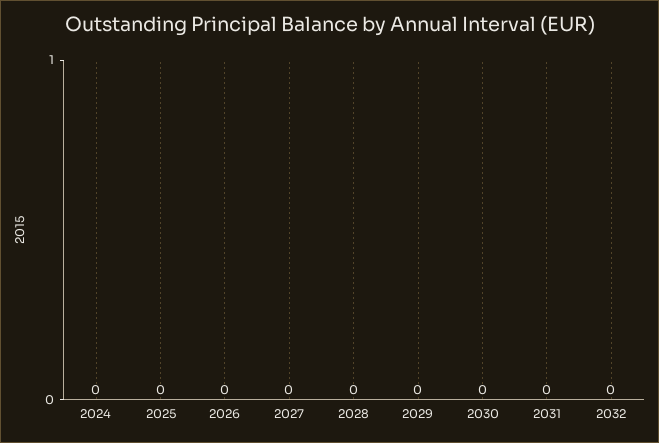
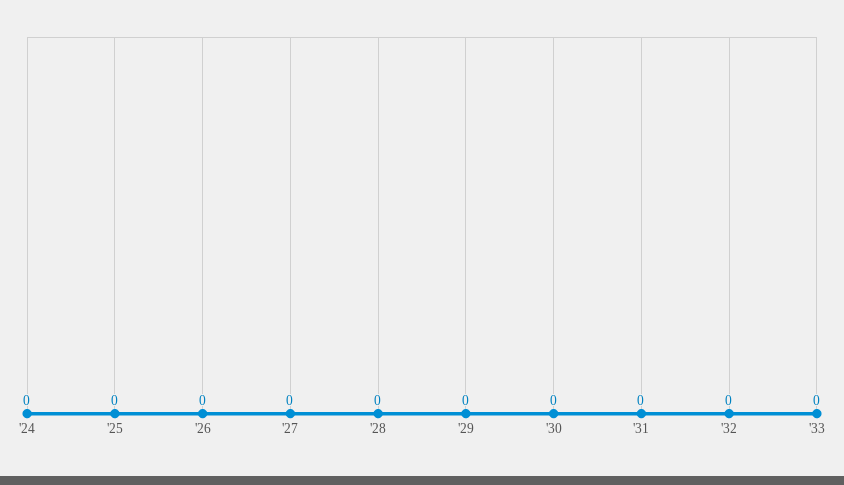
'33: none -> 0

